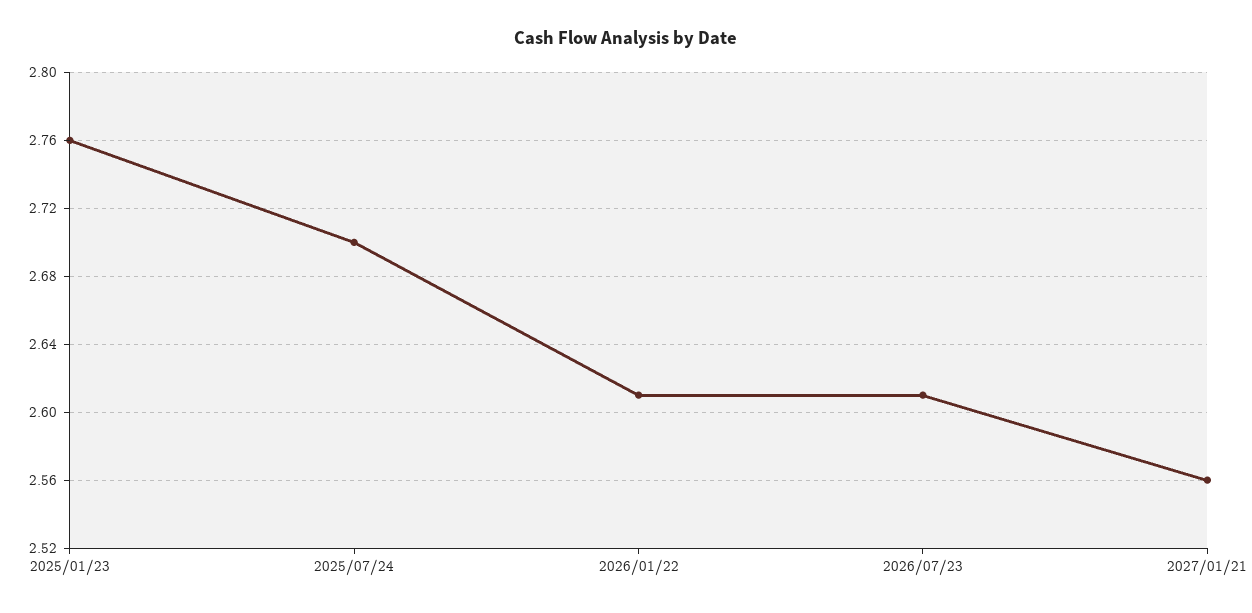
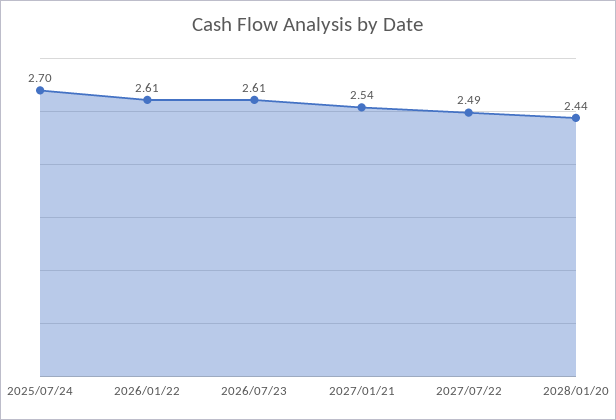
2025/01/23: 2.76 -> none
2027/01/21: 2.56 -> 2.54
2027/07/22: none -> 2.49
2028/01/20: none -> 2.44

